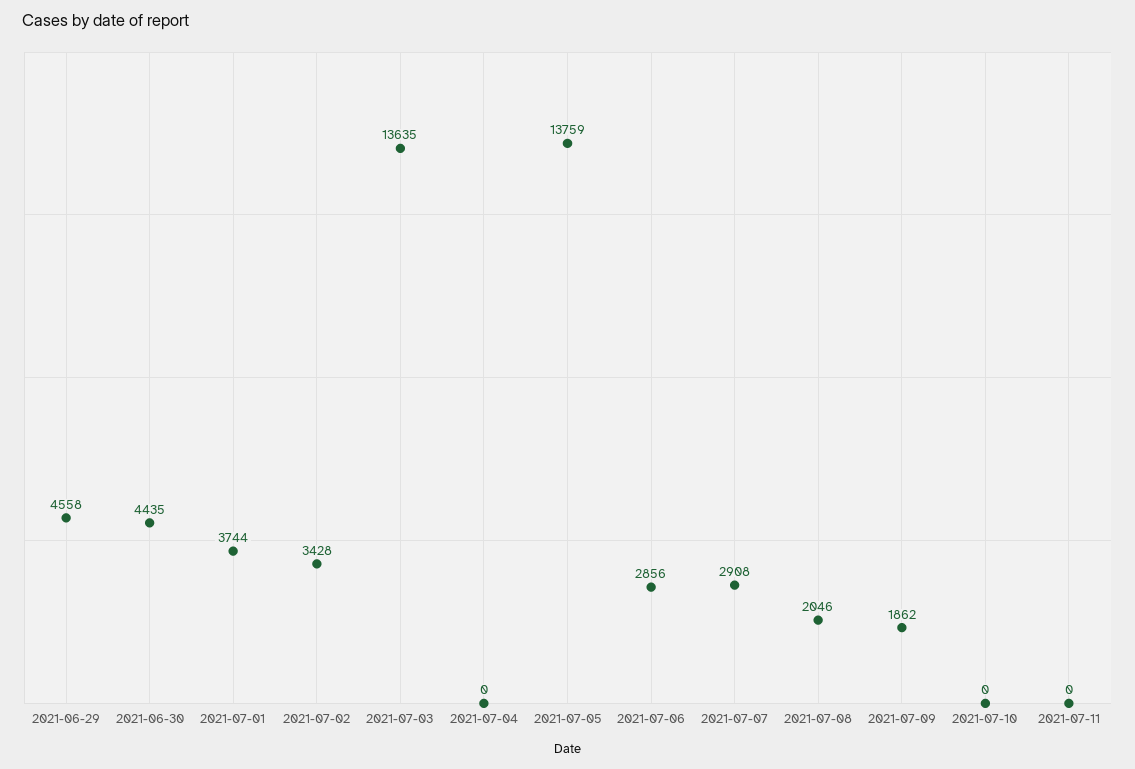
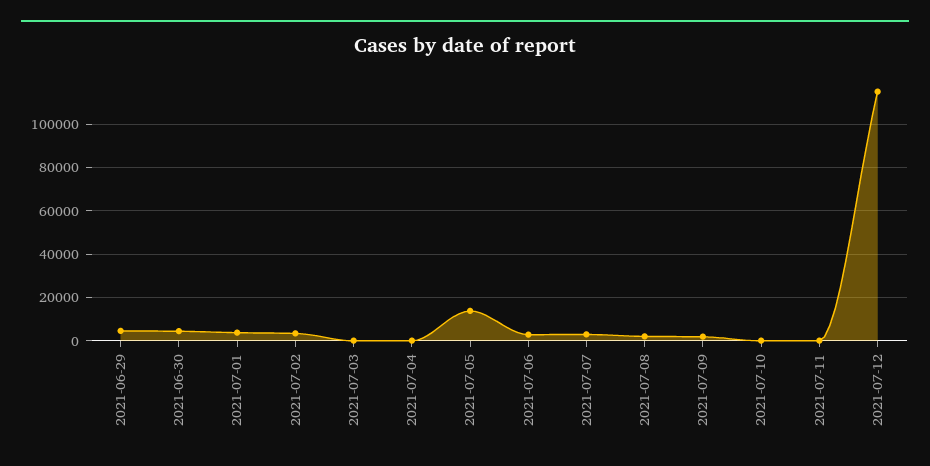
2021-07-03: 13635 -> 0
2021-07-12: none -> 115000

